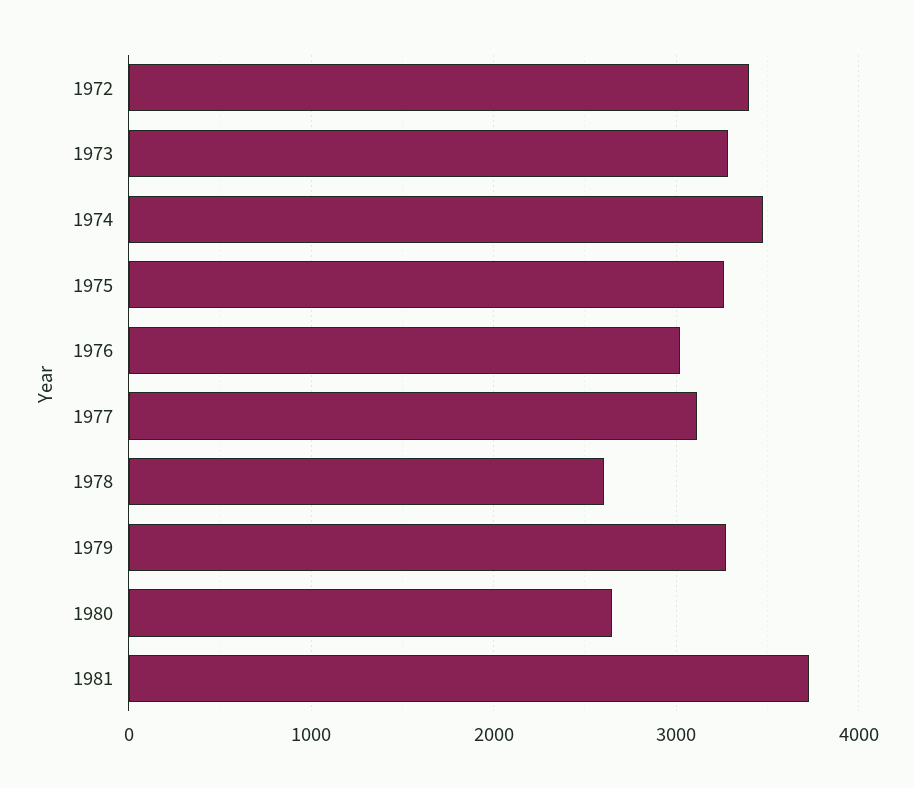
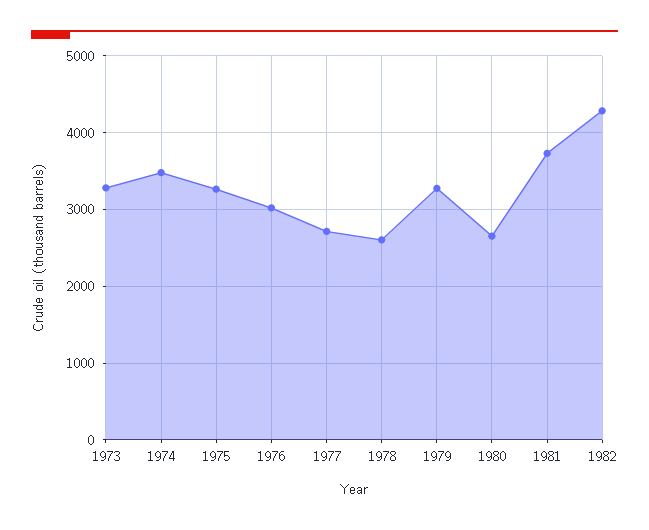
1972: 3400 -> none
1977: 3100 -> 2700
1982: none -> 4300

